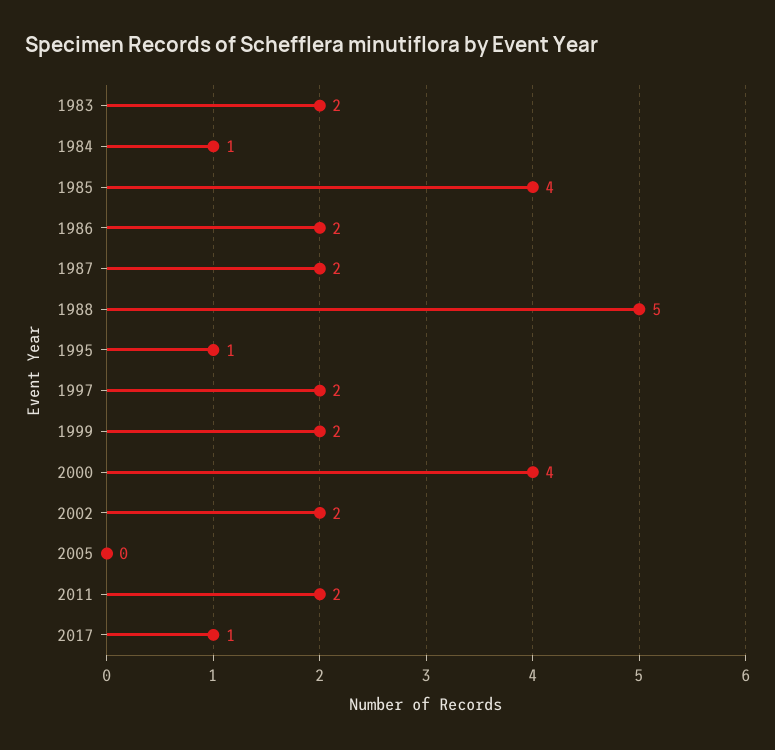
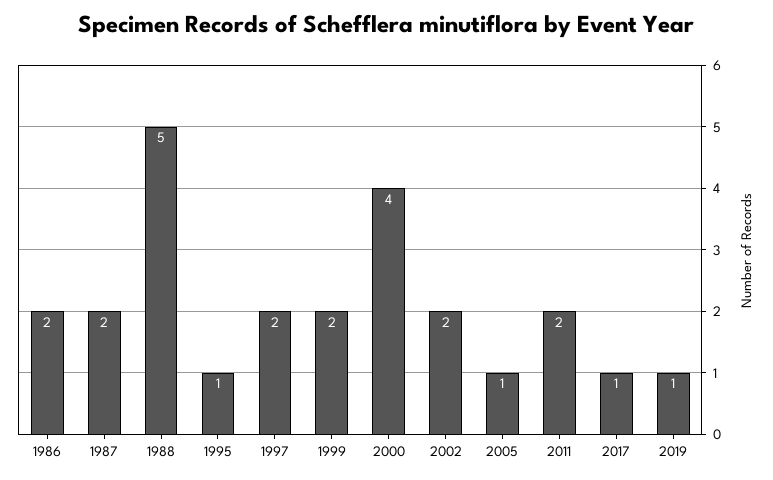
1983: 2 -> none
1984: 1 -> none
1985: 4 -> none
2005: 0 -> 1
2019: none -> 1

